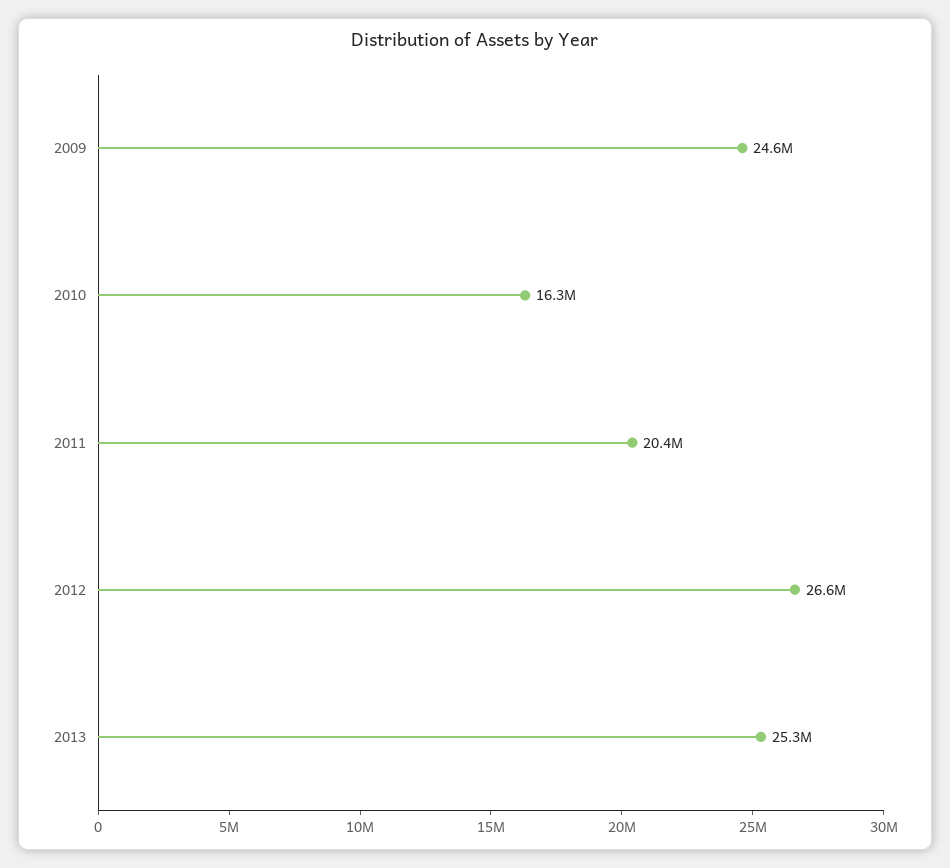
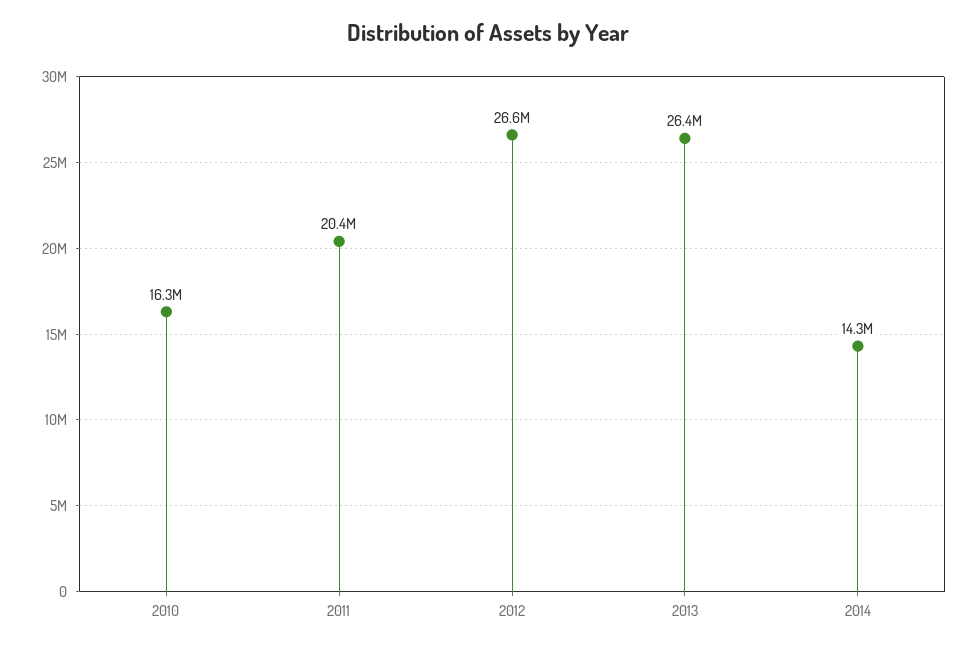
2009: 24600000 -> none
2013: 25300000 -> 26400000
2014: none -> 14300000

